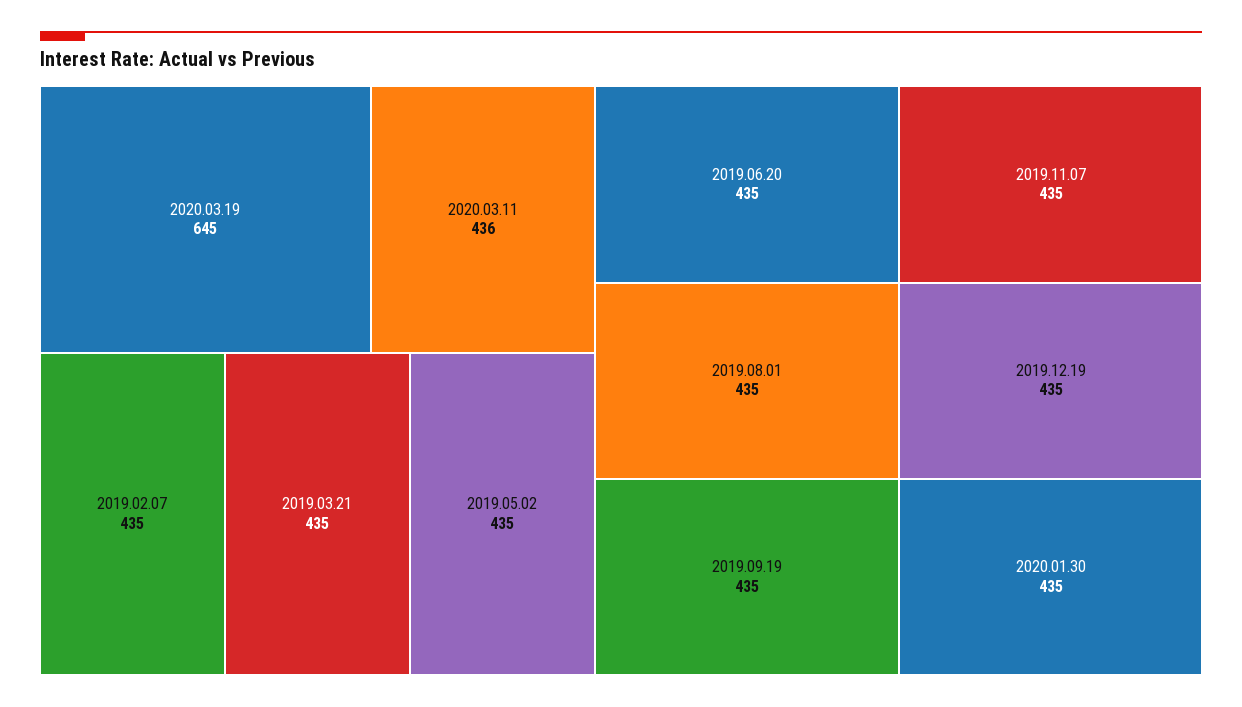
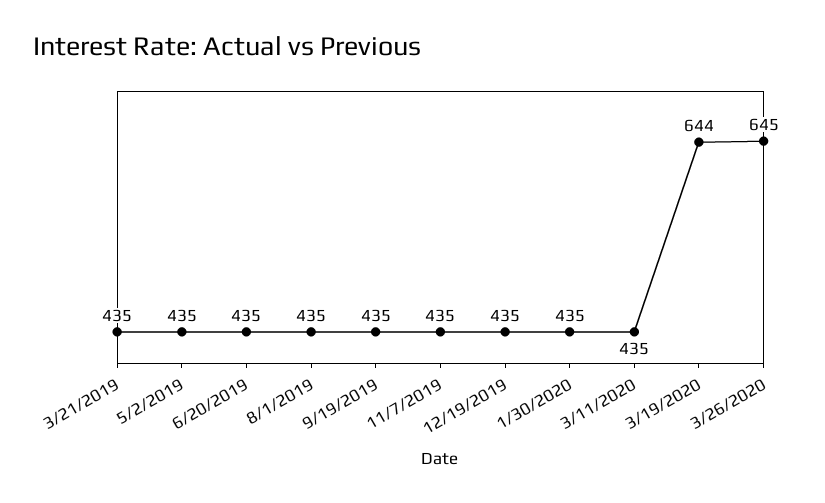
2020.03.19: 645 -> 644
2020.03.11: 436 -> 435
2019.02.07: 435 -> none
3/26/2020: none -> 645

